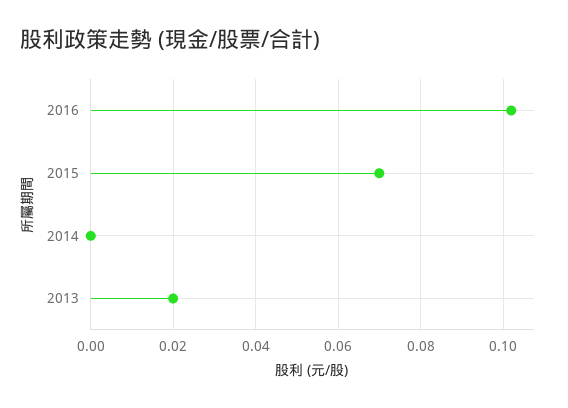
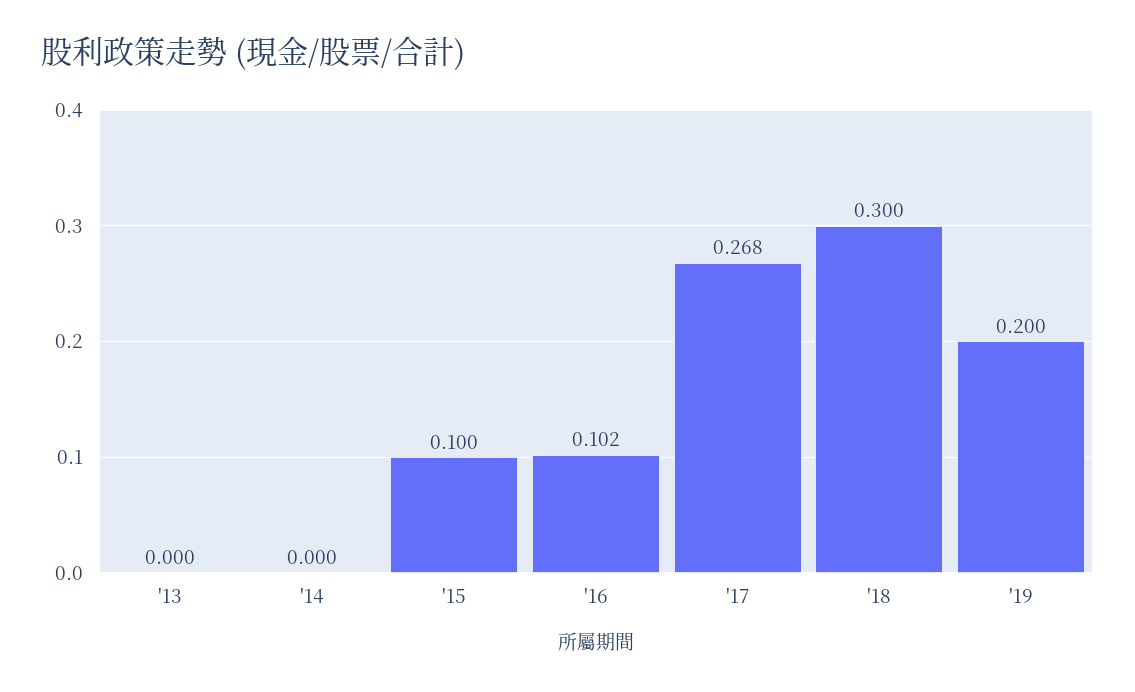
2015: 0.07 -> 0.1
2013: 0.02 -> 0
'17: none -> 0.268
'18: none -> 0.3
'19: none -> 0.2

